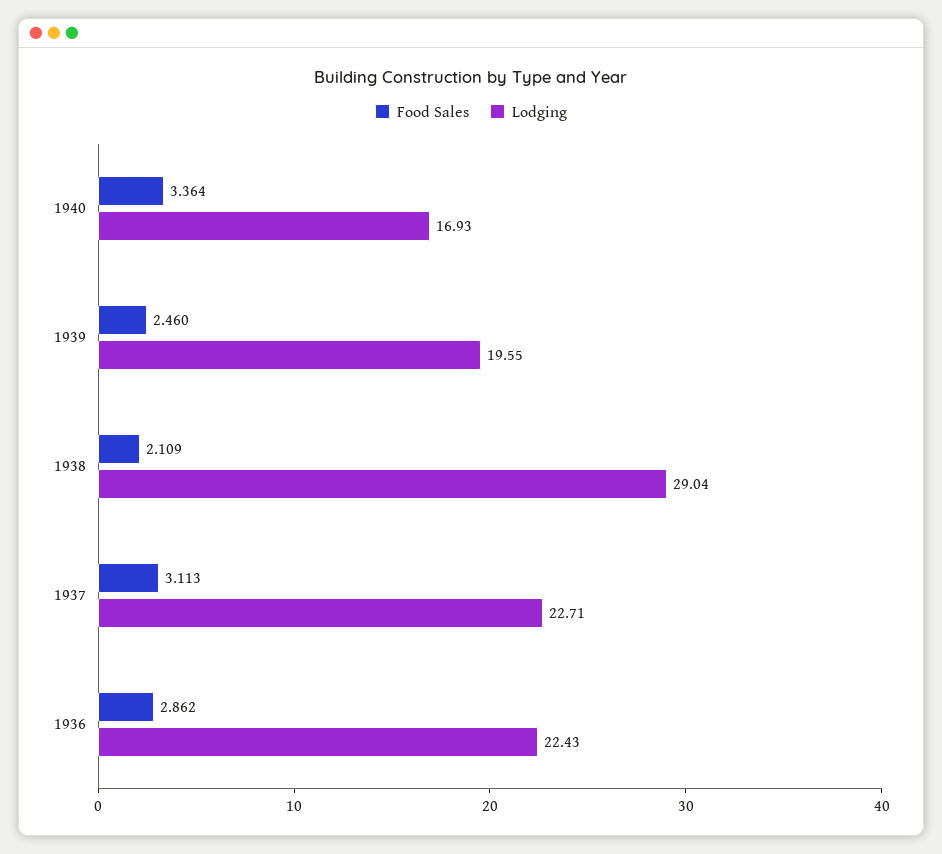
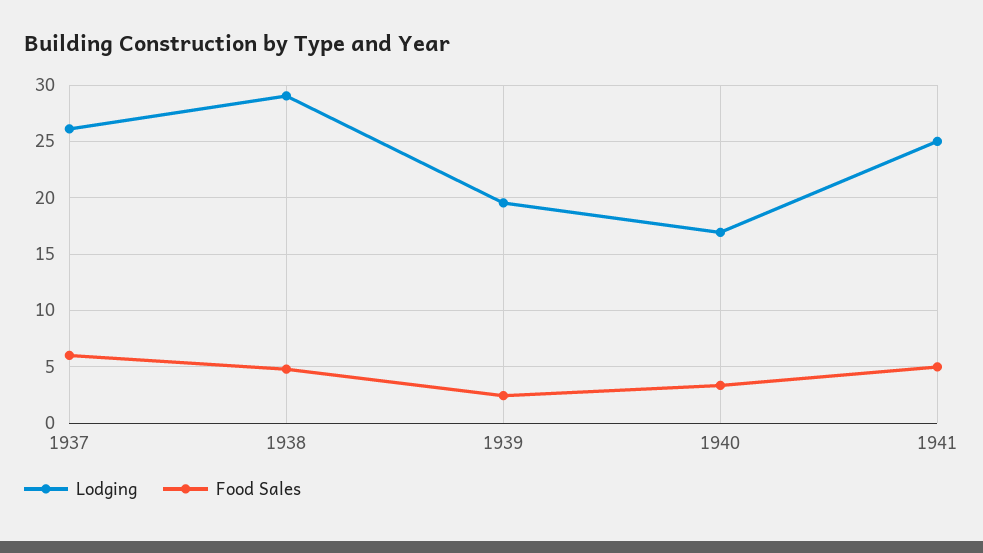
Food Sales, 1938: 2.109 -> 5
Food Sales, 1937: 3.113 -> 6
Lodging, 1937: 22.71 -> 26
Food Sales, 1936: 2.862 -> none
Lodging, 1936: 22.43 -> none
Lodging, 1941: none -> 25
Food Sales, 1941: none -> 5

